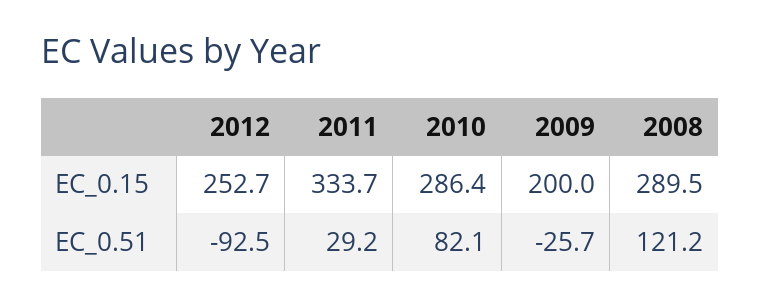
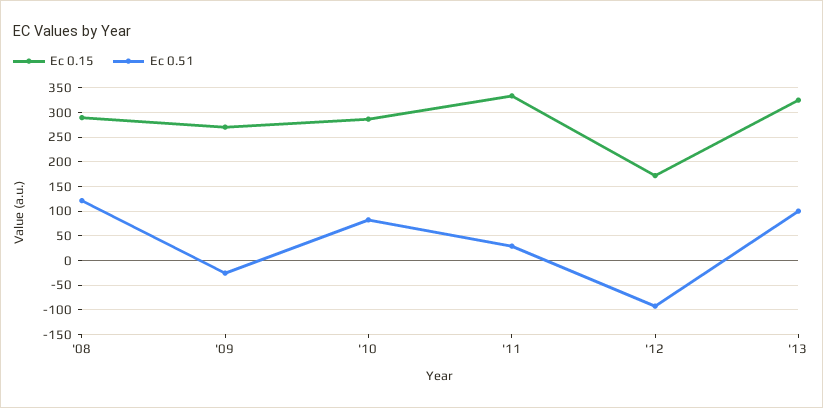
EC_0.15, 2012: 252.7 -> 175
EC_0.15, 2009: 200 -> 275
EC_0.15, '13: none -> 325
EC_0.51, '13: none -> 100

